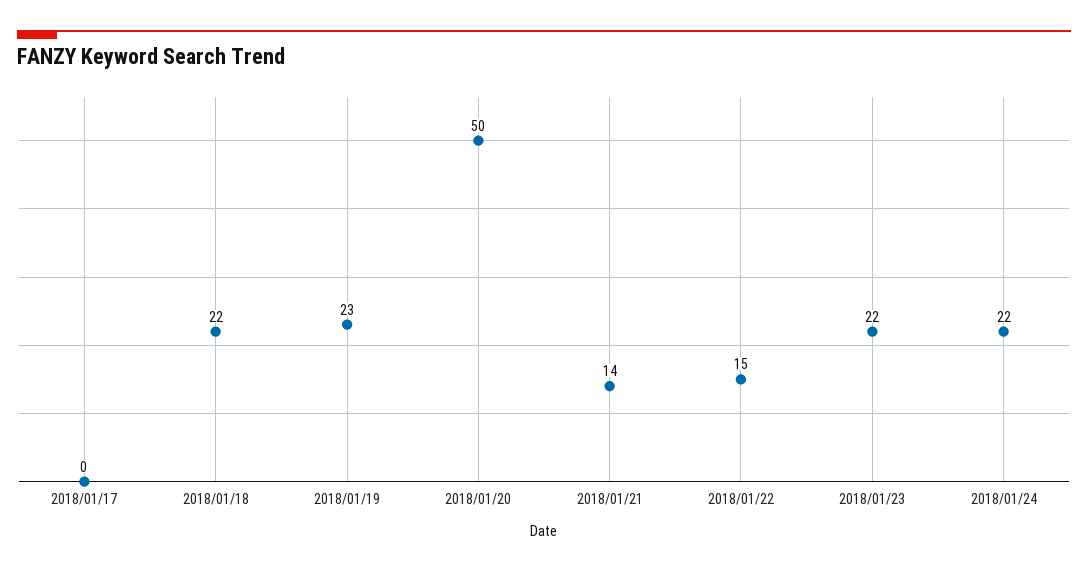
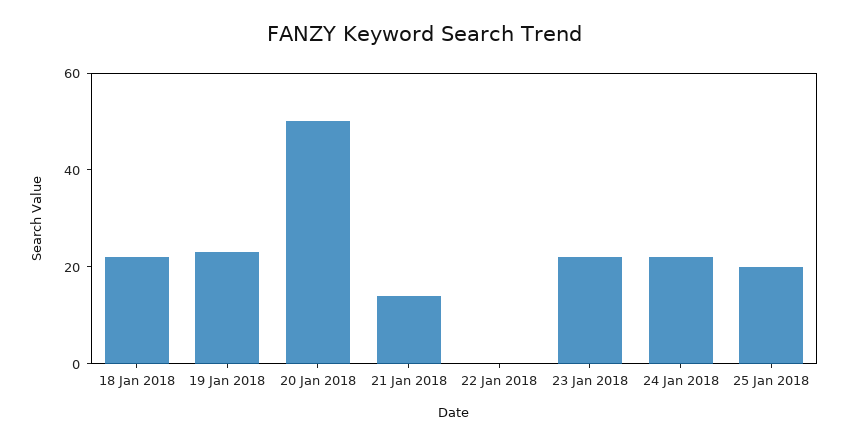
2018/01/17: 0 -> none
2018/01/22: 15 -> 0
25 Jan 2018: none -> 20

